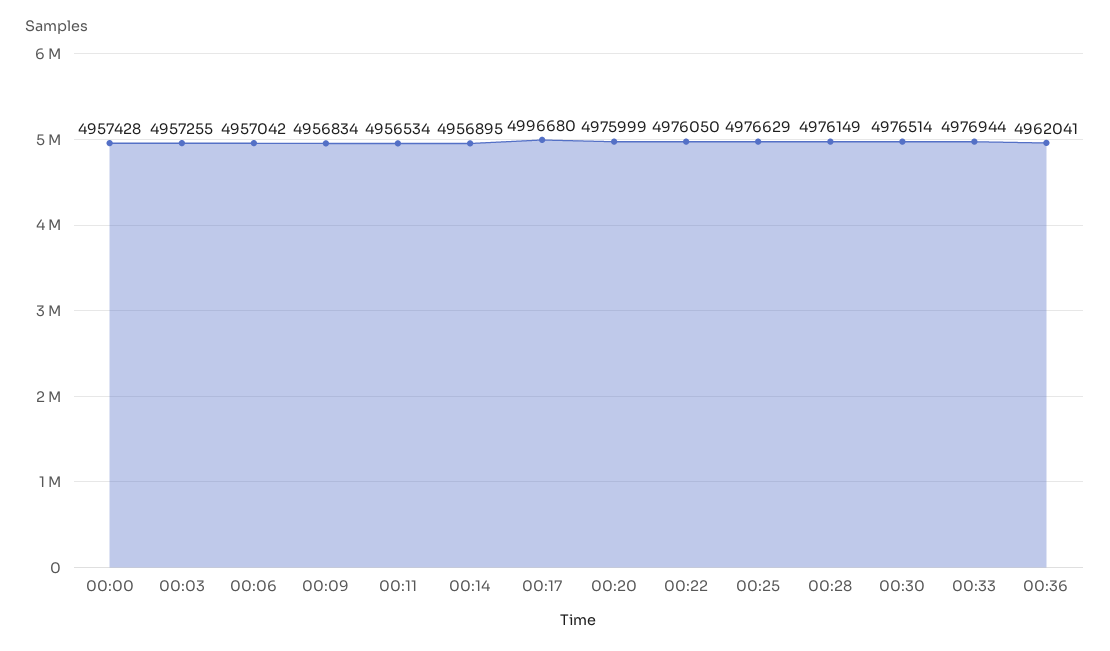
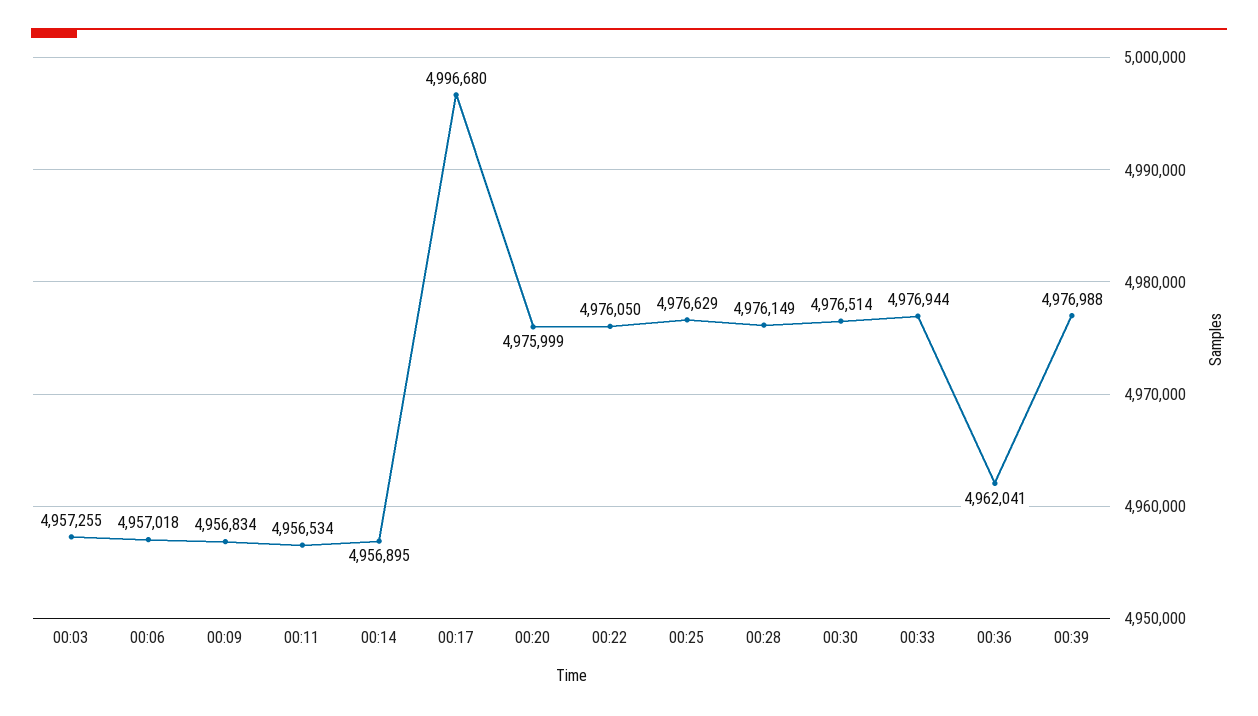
00:00: 4957428 -> none
00:06: 4957042 -> 4957018
00:39: none -> 4976988

